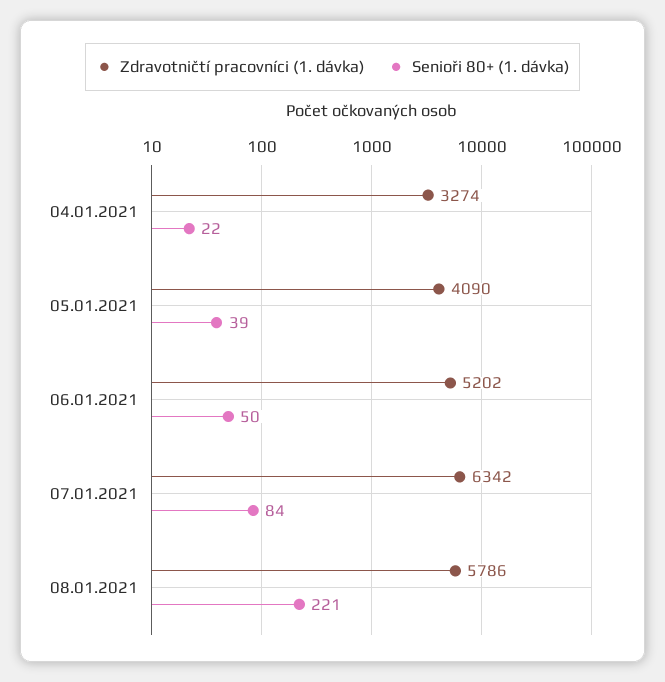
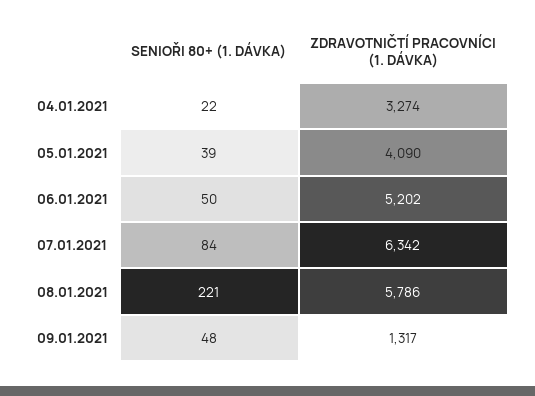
Senioři 80+ (1. dávka), 09.01.2021: none -> 48
Zdravotničtí pracovníci (1. dávka), 09.01.2021: none -> 1317

